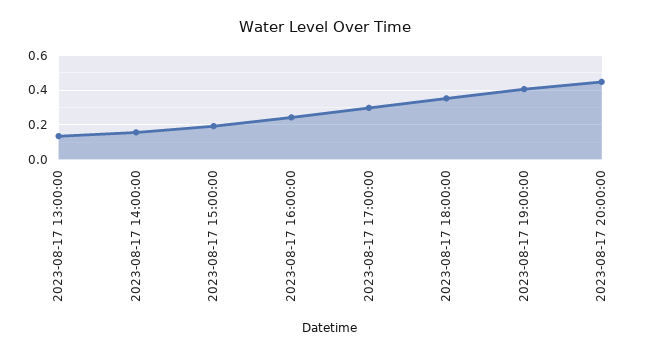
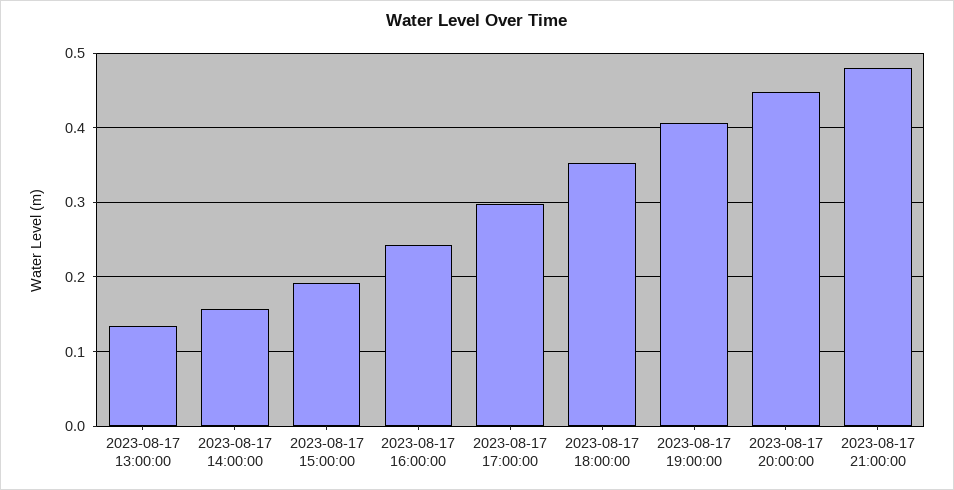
2023-08-17 21:00:00: none -> 0.48

